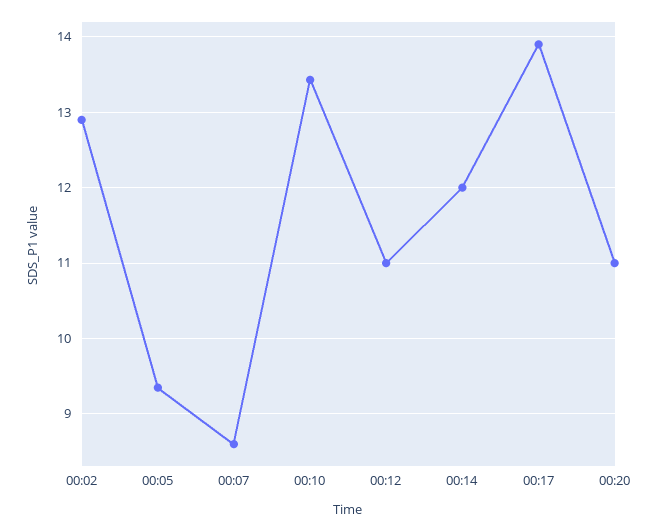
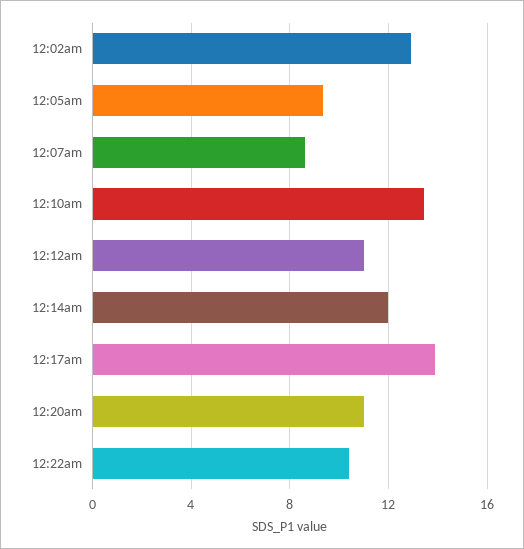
12:22am: none -> 10.5

